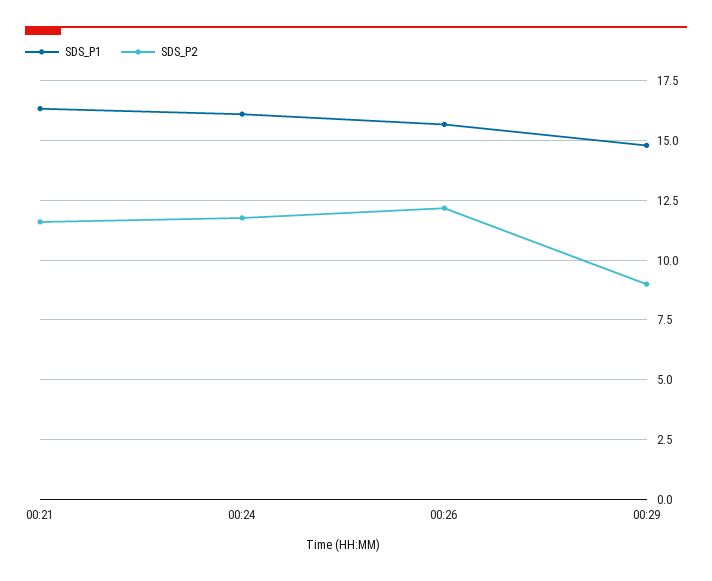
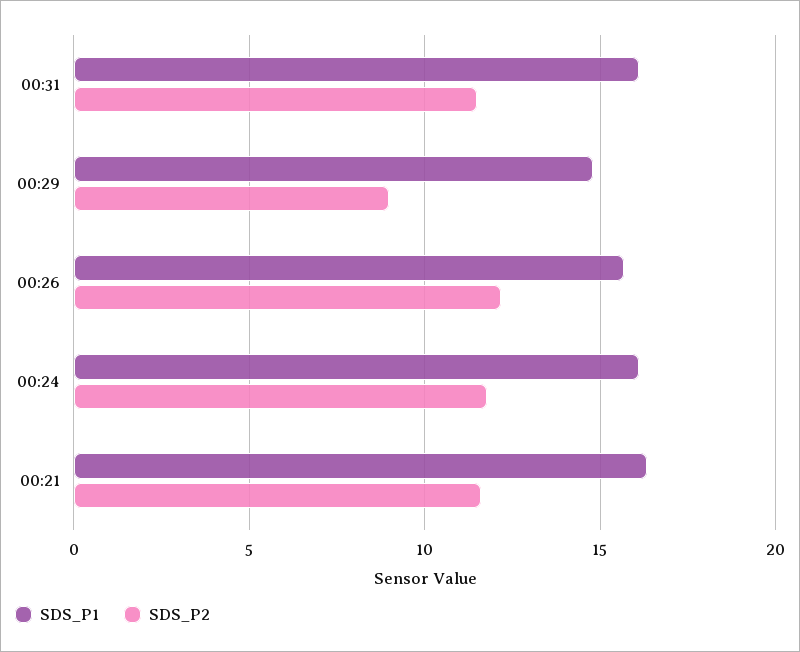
SDS_P1, 00:31: none -> 16
SDS_P2, 00:31: none -> 11.5

